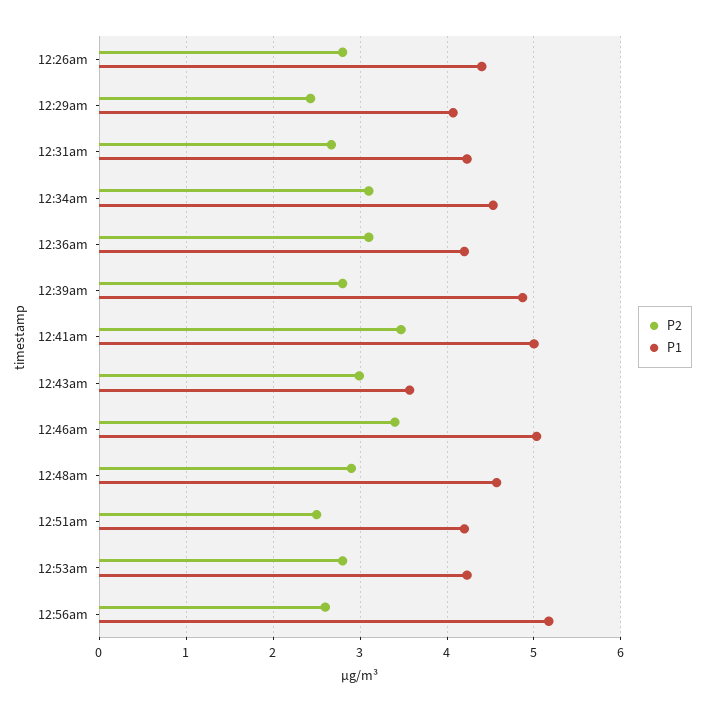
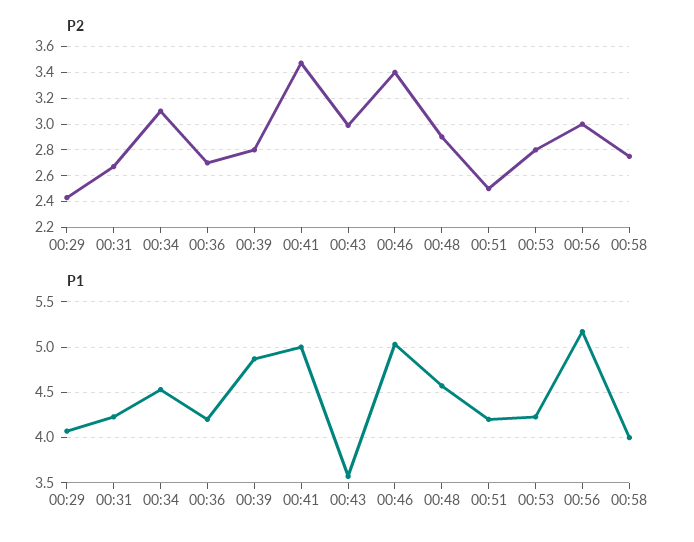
P2, 12:26am: 2.8 -> none
P1, 12:26am: 4.4 -> none
P2, 12:36am: 3.1 -> 2.7
P2, 12:56am: 2.6 -> 3
P2, 00:58: none -> 2.75
P1, 00:58: none -> 4

